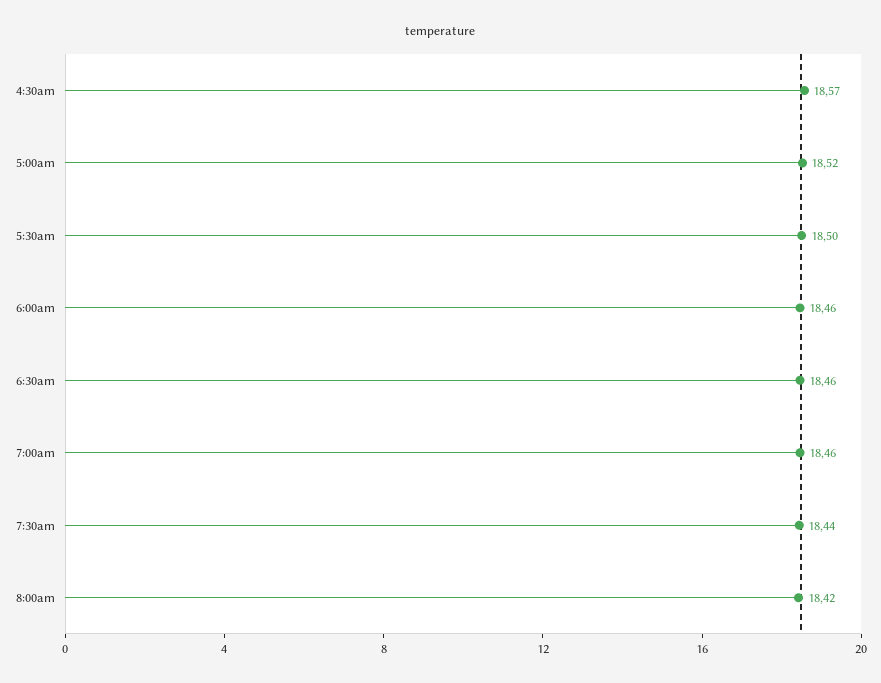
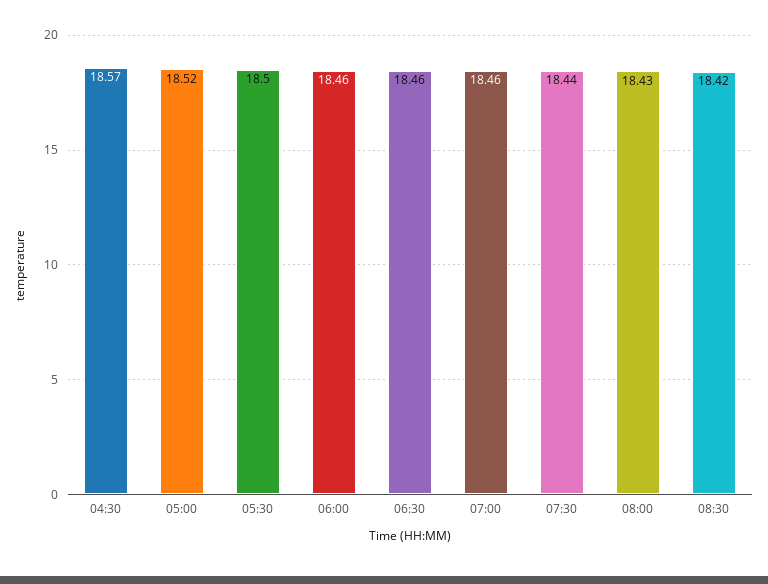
8:00am: 18.42 -> 18.43
08:30: none -> 18.42

